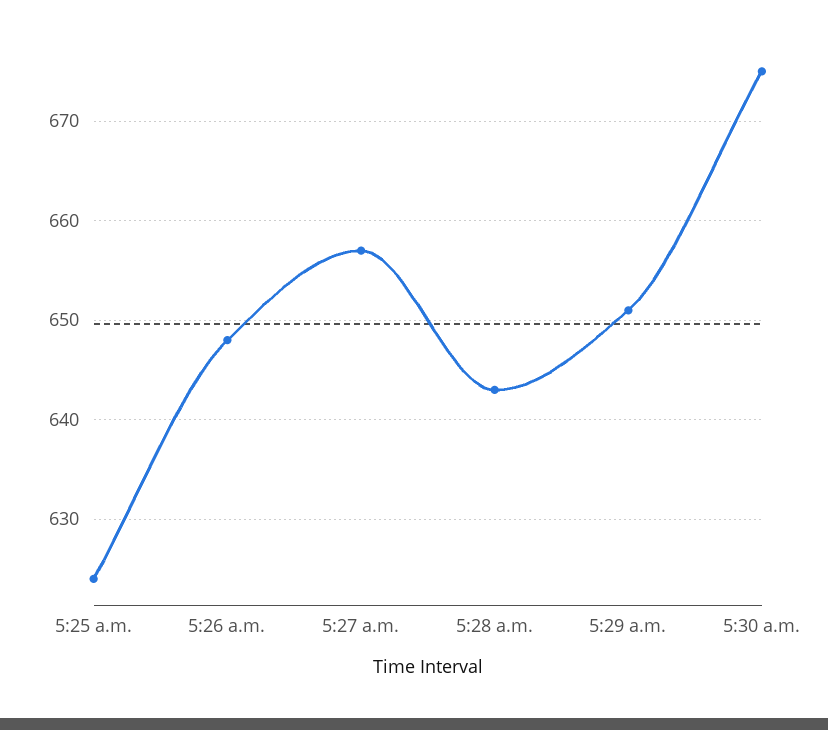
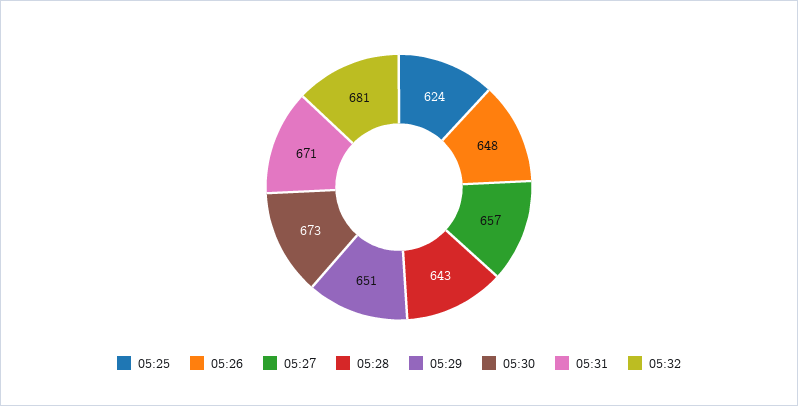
5:30 a.m.: 675 -> 673
05:31: none -> 671
05:32: none -> 681

